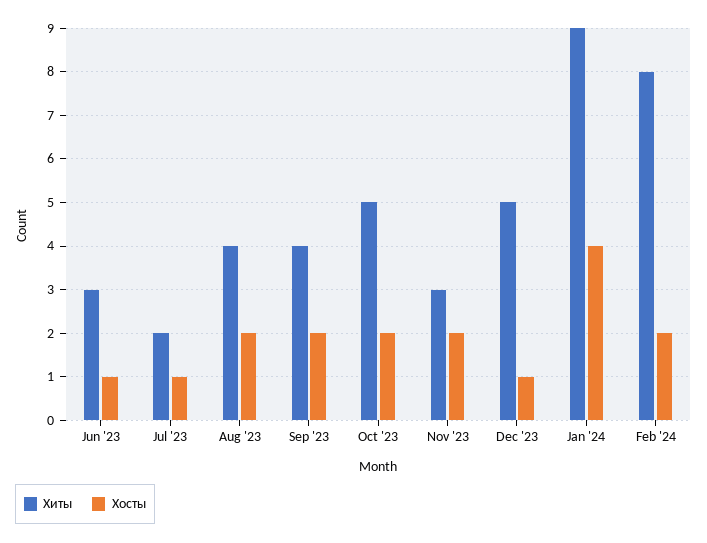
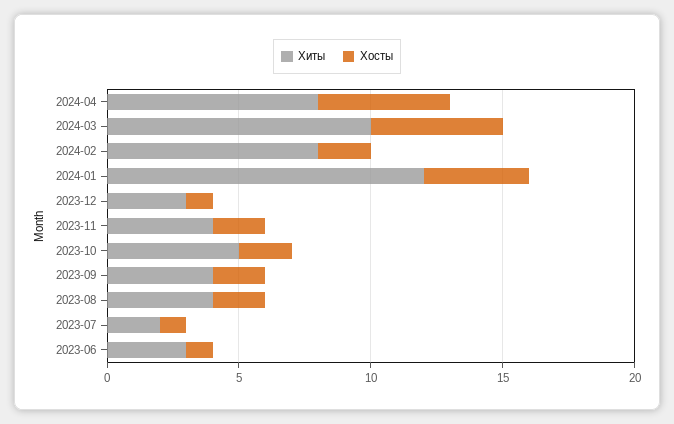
Хиты, Nov '23: 3 -> 4
Хиты, Dec '23: 5 -> 3
Хиты, Jan '24: 9 -> 12
Хиты, 2024-04: none -> 8
Хосты, 2024-04: none -> 5
Хиты, 2024-03: none -> 10
Хосты, 2024-03: none -> 5

